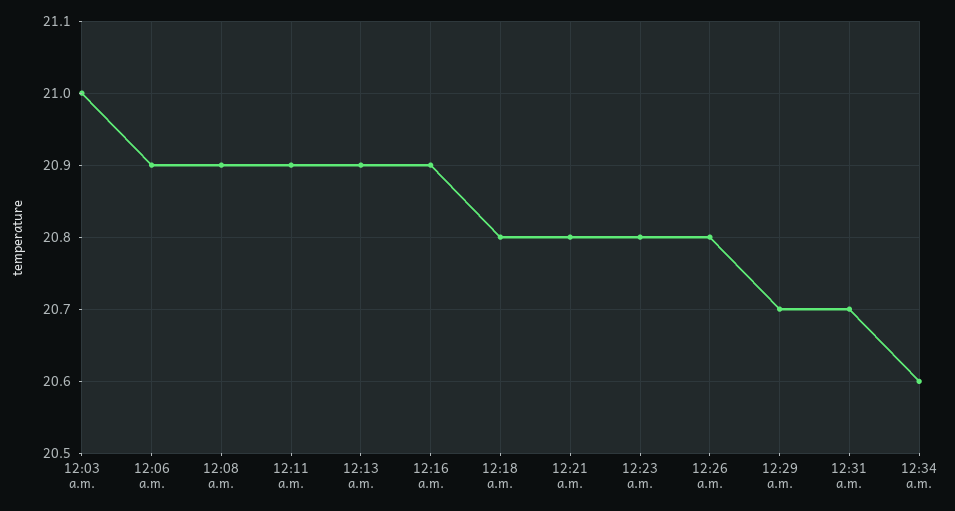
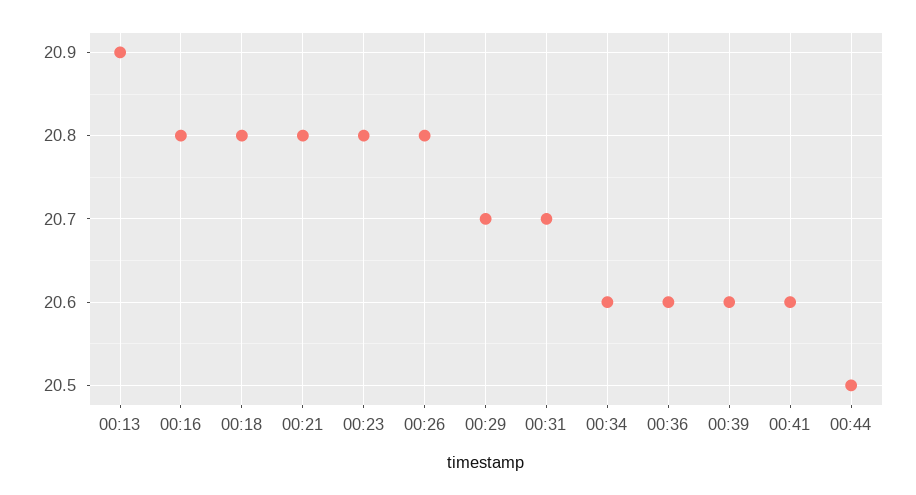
12:03 a.m.: 21 -> none
12:06 a.m.: 20.9 -> none
12:08 a.m.: 20.9 -> none
12:11 a.m.: 20.9 -> none
12:16 a.m.: 20.9 -> 20.8
00:36: none -> 20.6
00:39: none -> 20.6
00:41: none -> 20.6
00:44: none -> 20.5

